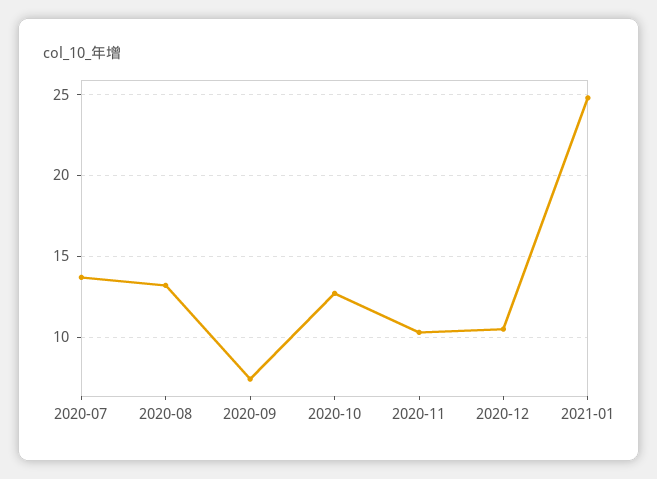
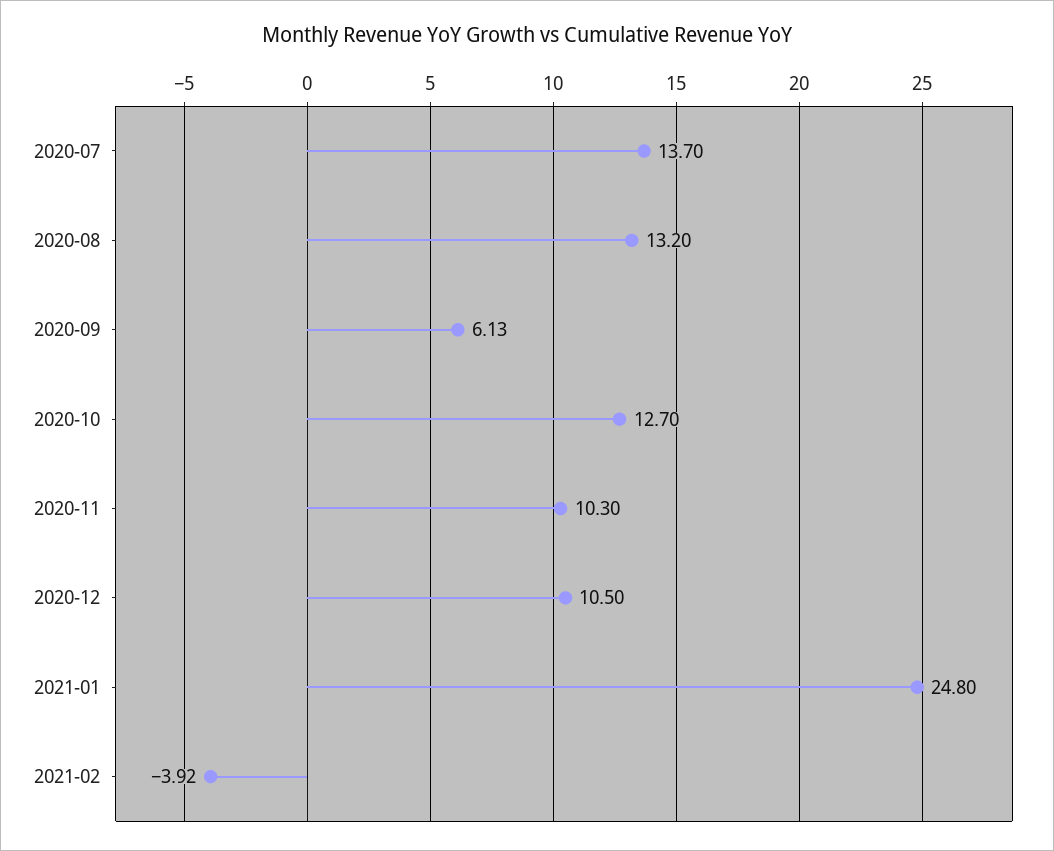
2020-09: 7.5 -> 6.13
2021-02: none -> -3.92

